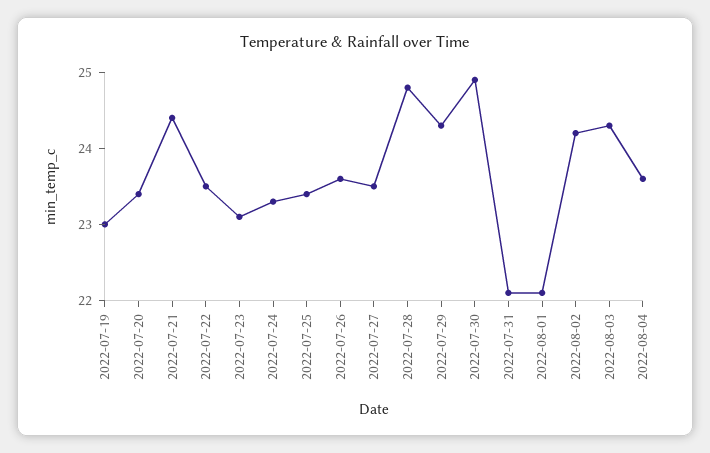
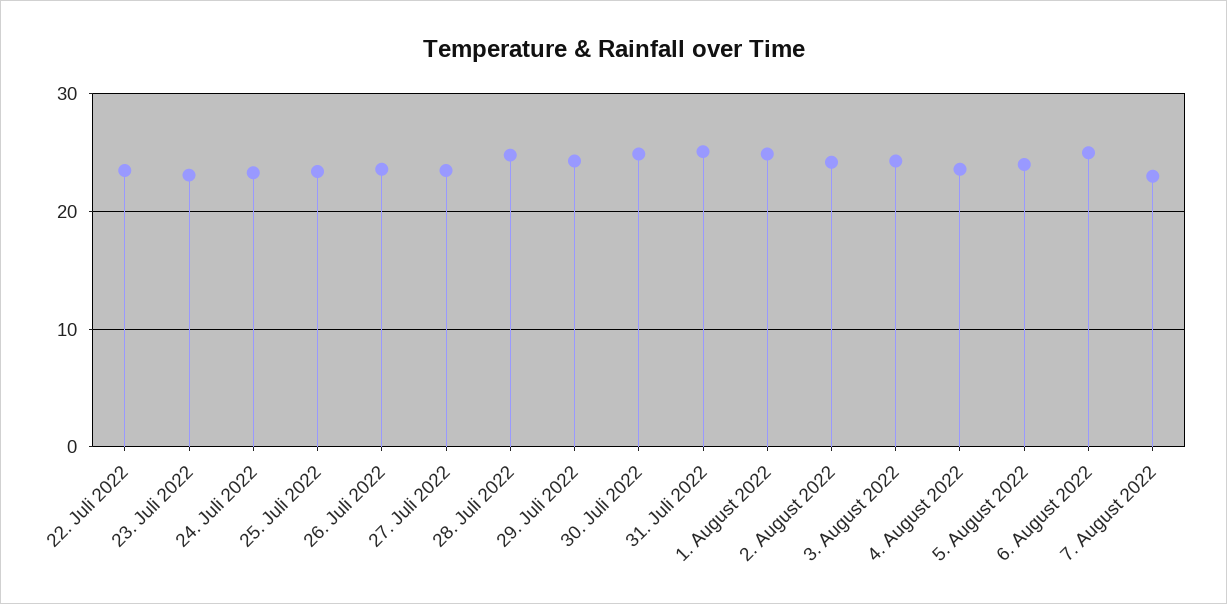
2022-07-19: 23 -> none
2022-07-20: 23.5 -> none
2022-07-21: 24.5 -> none
2022-07-31: 22 -> 25
2022-08-01: 22 -> 25
5. August 2022: none -> 24
6. August 2022: none -> 25
7. August 2022: none -> 23

